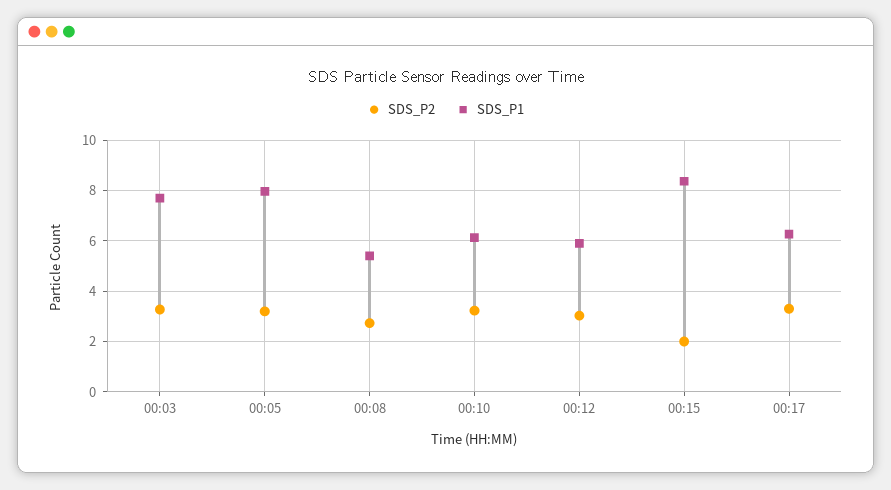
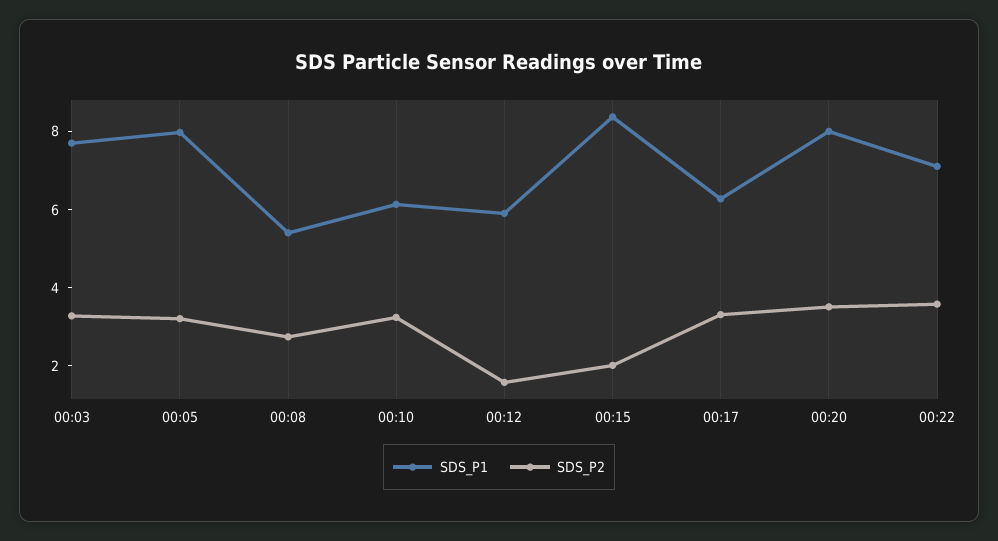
SDS_P2, 00:12: 3 -> 1.5
SDS_P1, 00:20: none -> 8
SDS_P2, 00:20: none -> 3.5
SDS_P1, 00:22: none -> 7
SDS_P2, 00:22: none -> 3.5

